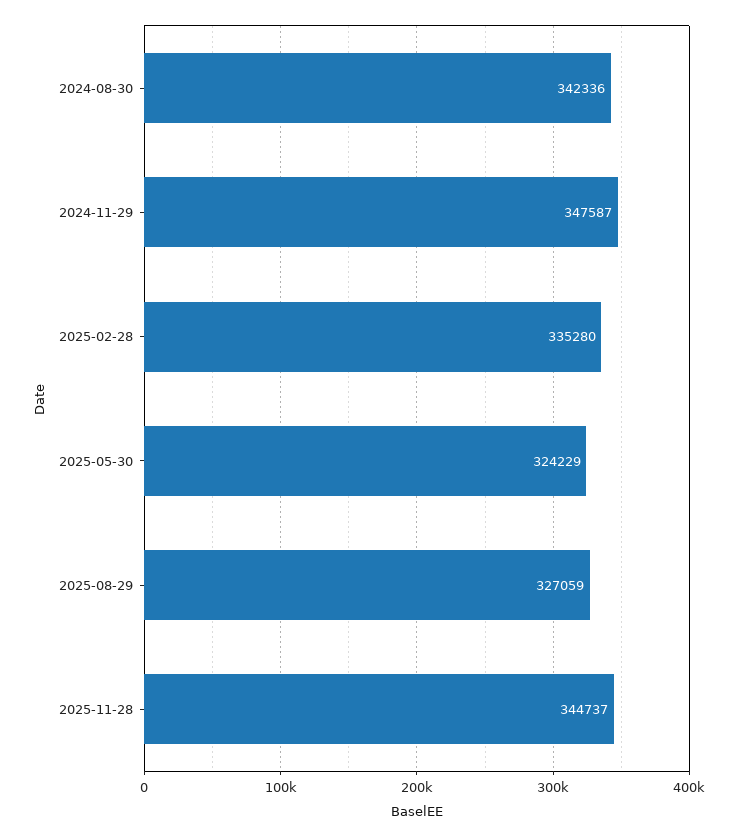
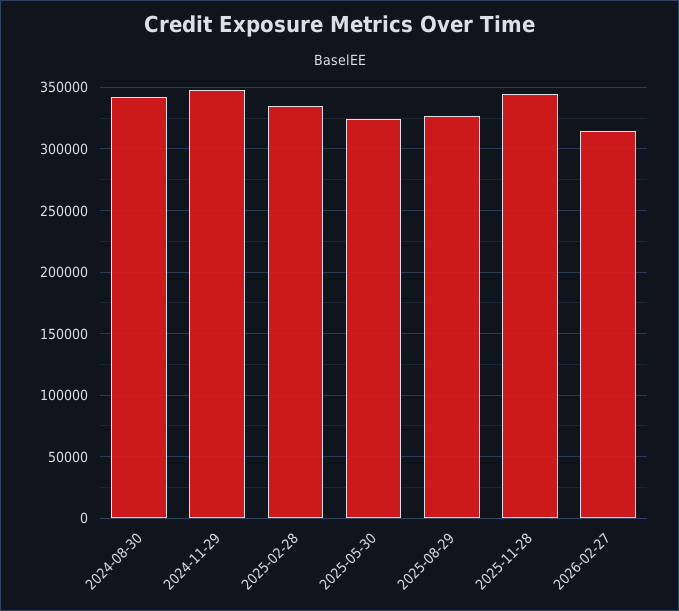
2026-02-27: none -> 315000

